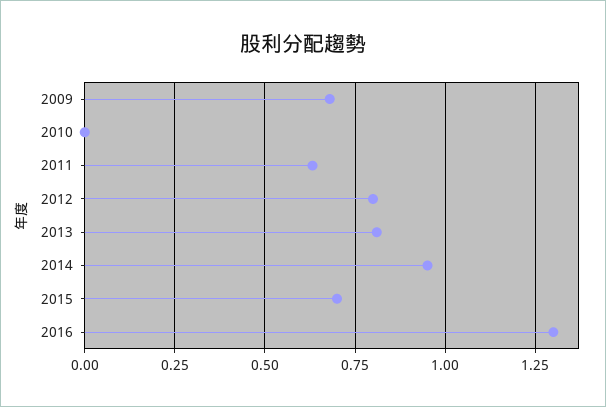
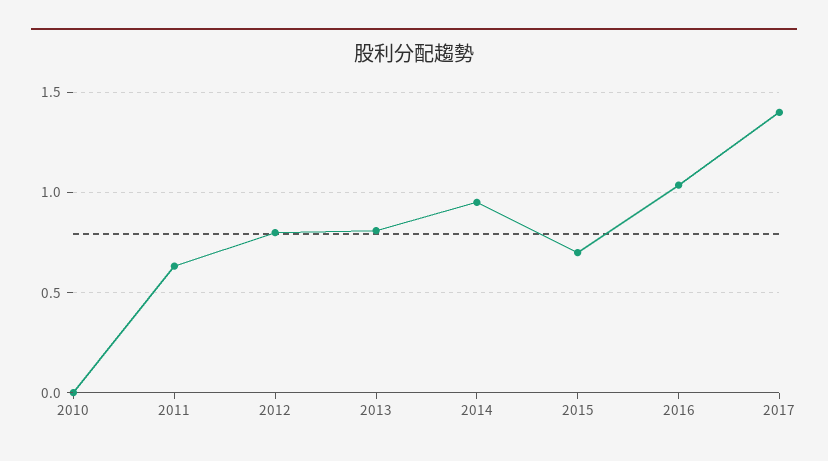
2009: 0.675 -> none
2016: 1.3 -> 1.05
2017: none -> 1.4

